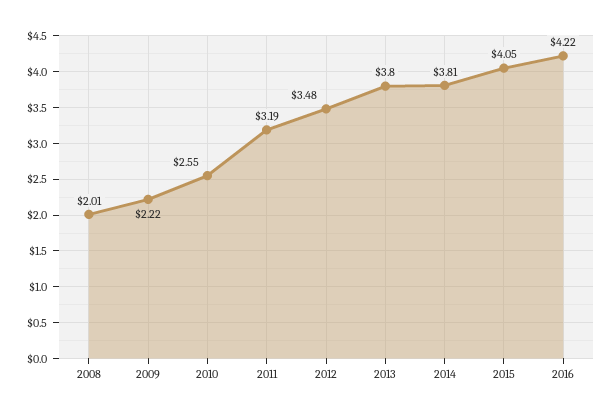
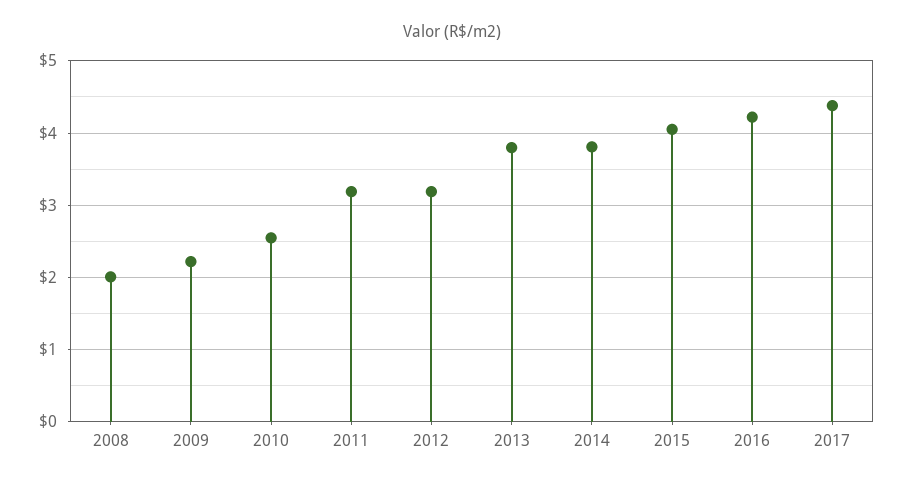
2012: 3.48 -> 3.2
2017: none -> 4.4

